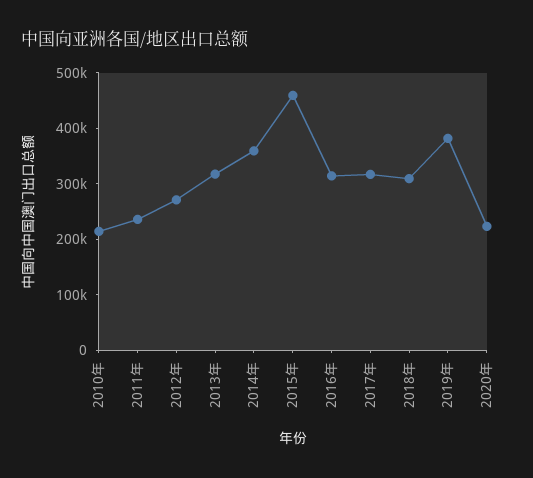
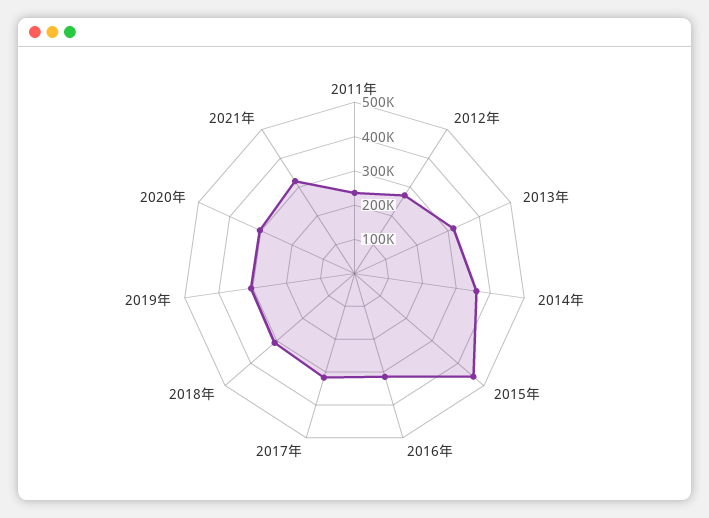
2010年: 220000 -> none
2019年: 380000 -> 300000
2020年: 220000 -> 300000
2021年: none -> 325000

